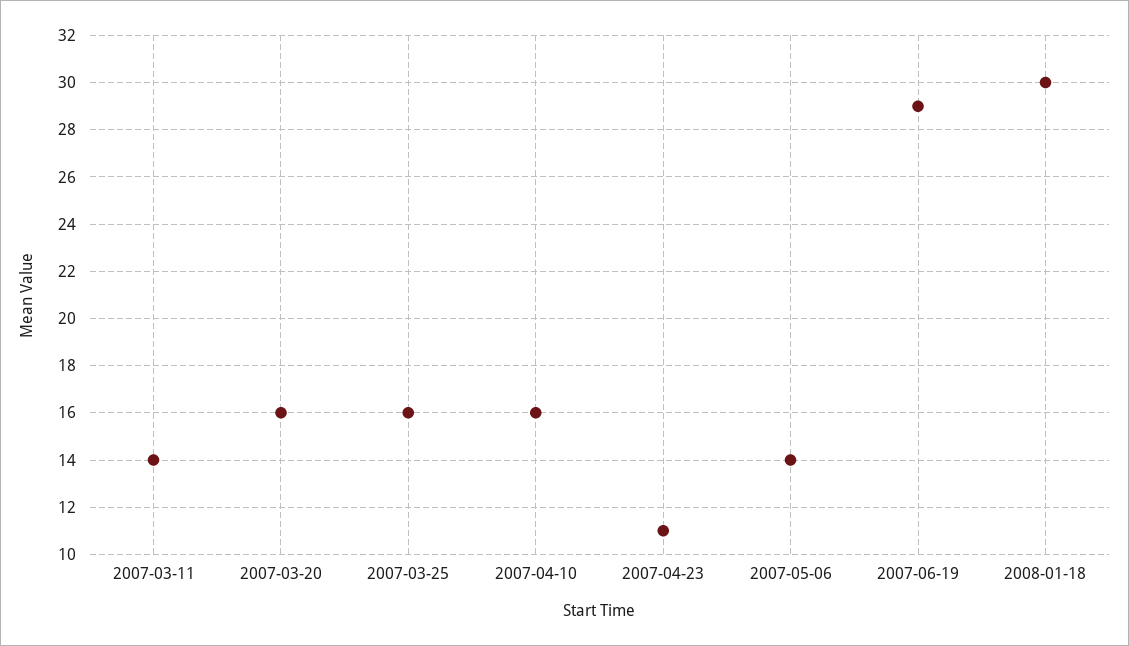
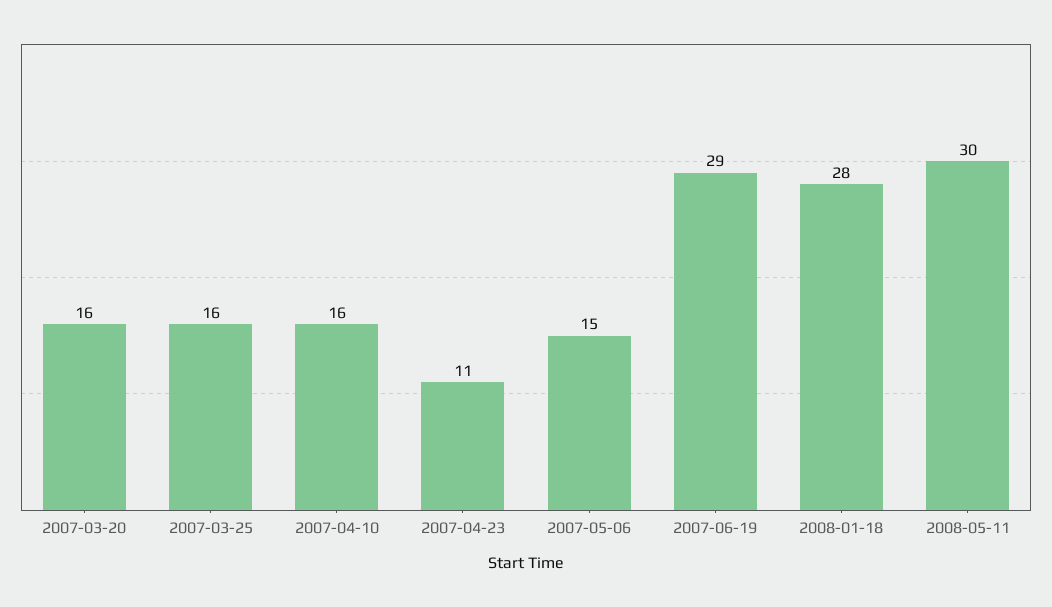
2007-03-11: 14 -> none
2007-05-06: 14 -> 15
2008-01-18: 30 -> 28
2008-05-11: none -> 30

